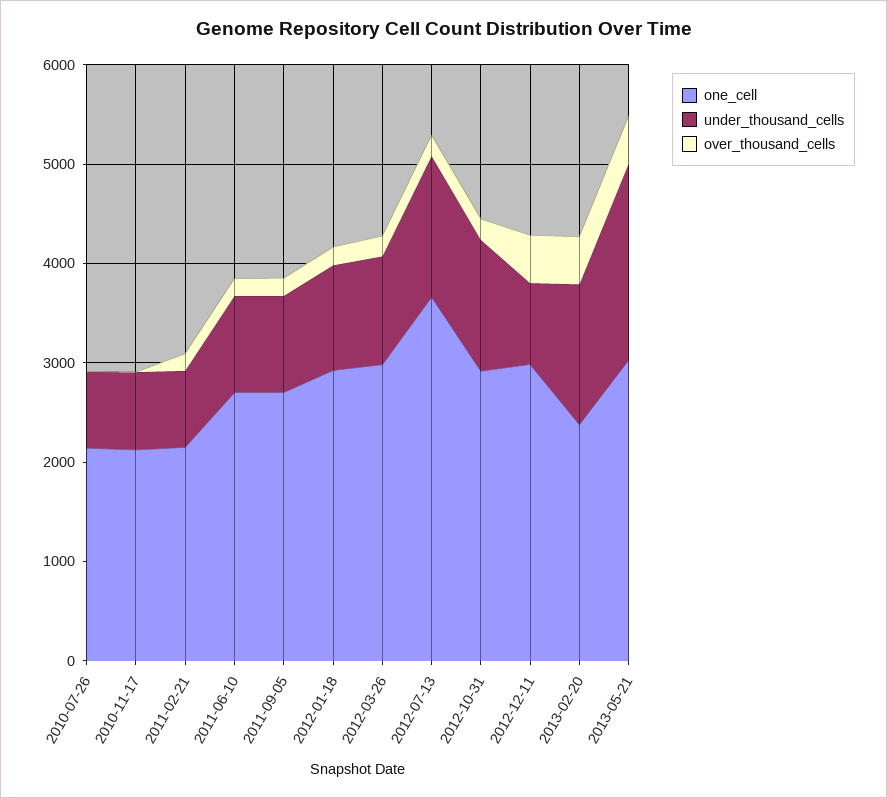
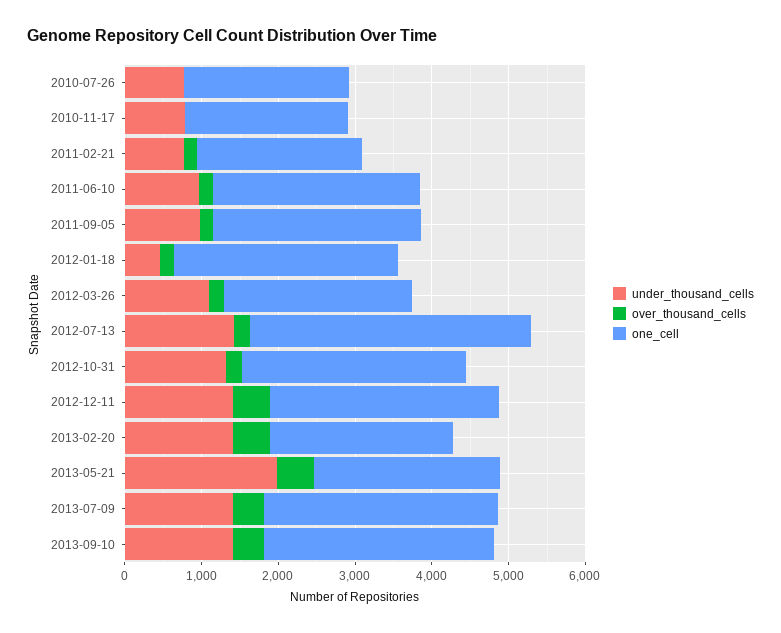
under_thousand_cells, 2012-01-18: 1000 -> 400
one_cell, 2012-03-26: 3000 -> 2400
under_thousand_cells, 2012-12-11: 800 -> 1400
one_cell, 2013-05-21: 3000 -> 2400
under_thousand_cells, 2013-07-09: none -> 1400
over_thousand_cells, 2013-07-09: none -> 400
one_cell, 2013-07-09: none -> 3000
under_thousand_cells, 2013-09-10: none -> 1400
over_thousand_cells, 2013-09-10: none -> 400
one_cell, 2013-09-10: none -> 3000

